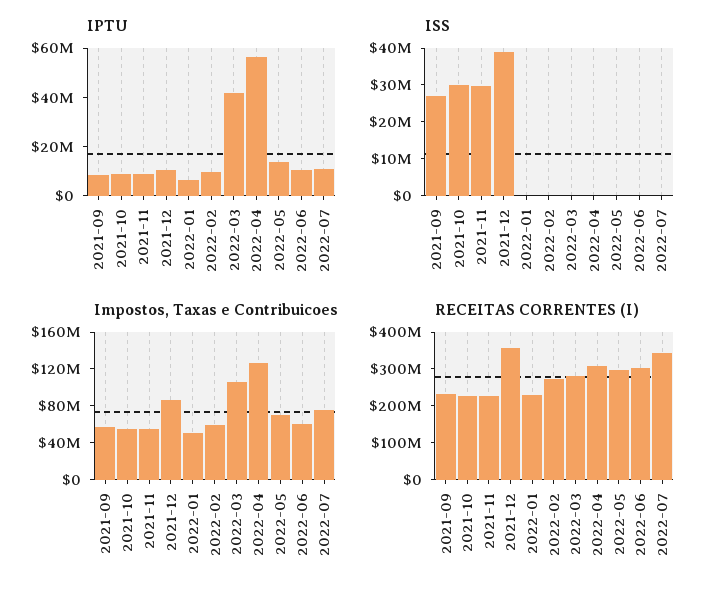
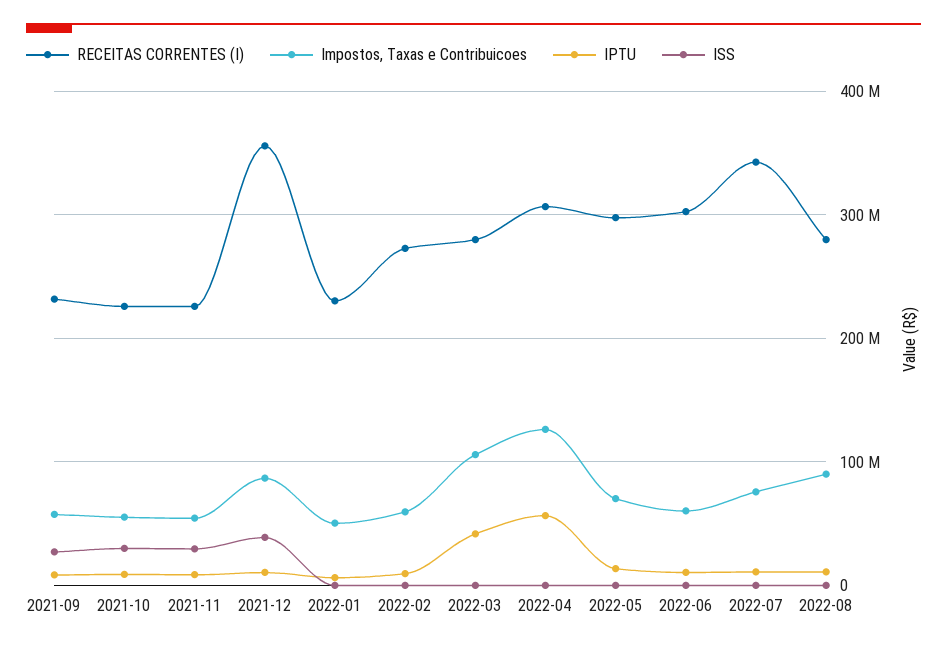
RECEITAS CORRENTES (I), 2022-08: none -> 280000000
Impostos, Taxas e Contribuicoes, 2022-08: none -> 90000000
IPTU, 2022-08: none -> 10000000
ISS, 2022-08: none -> 0

